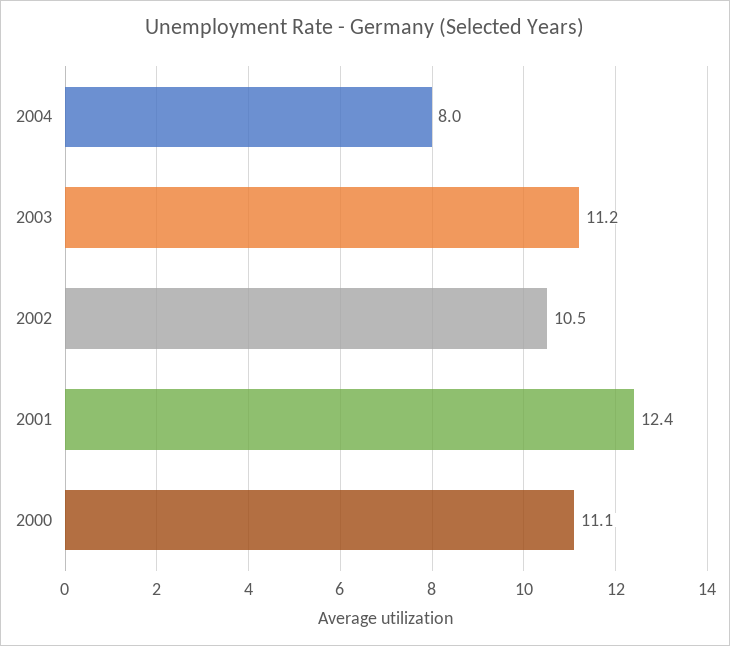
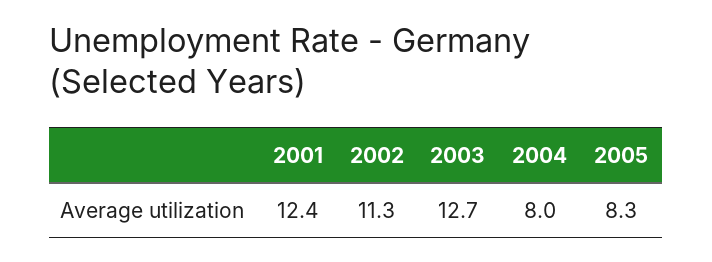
2003: 11.2 -> 12.7
2002: 10.5 -> 11.3
2000: 11.1 -> none
2005: none -> 8.3

